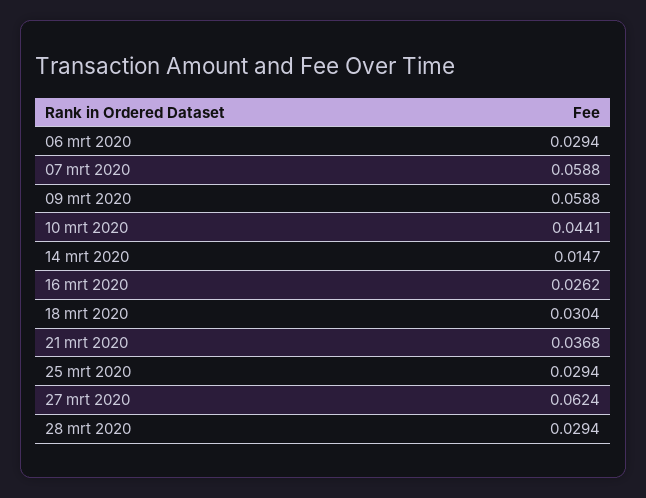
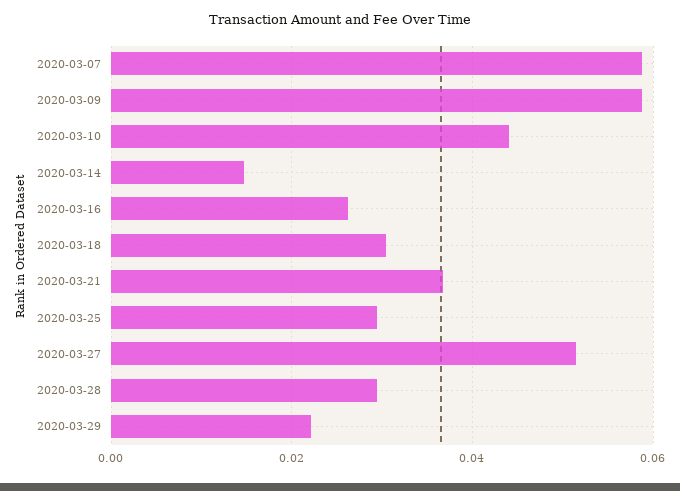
06 mrt 2020: 0.0294 -> none
27 mrt 2020: 0.0624 -> 0.052
2020-03-29: none -> 0.022

